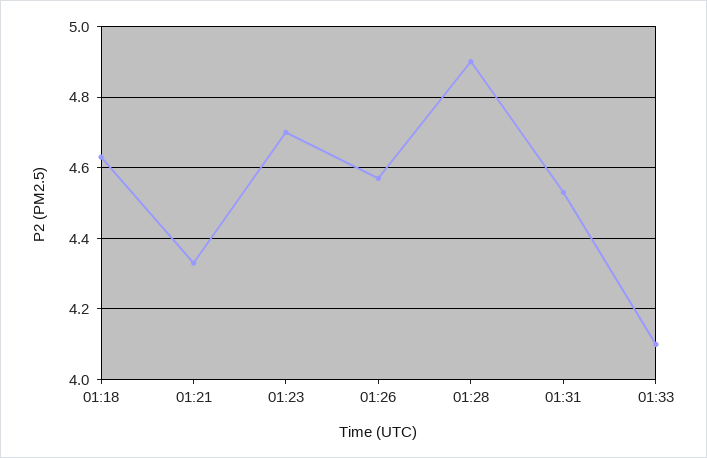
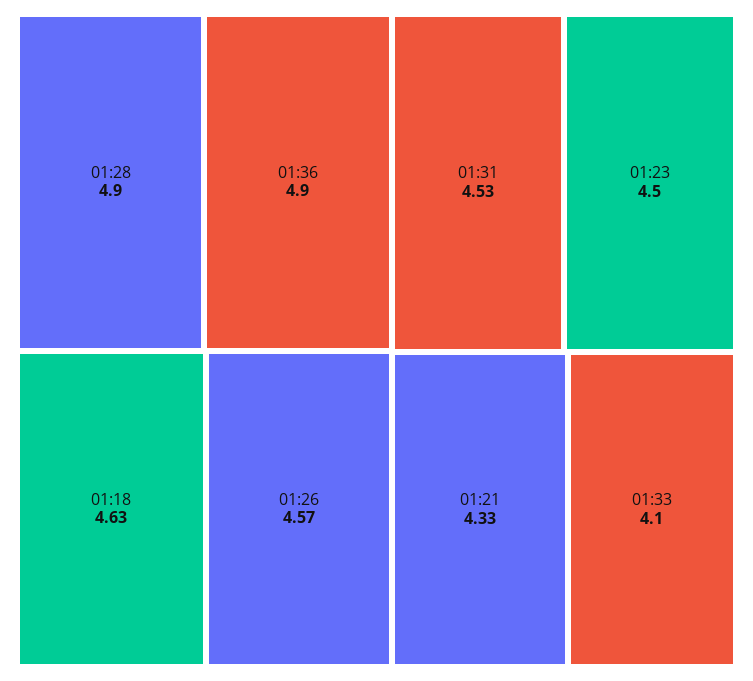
01:23: 4.7 -> 4.5
01:36: none -> 4.9

